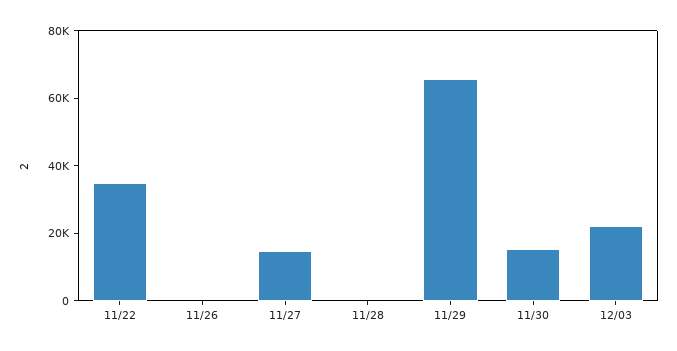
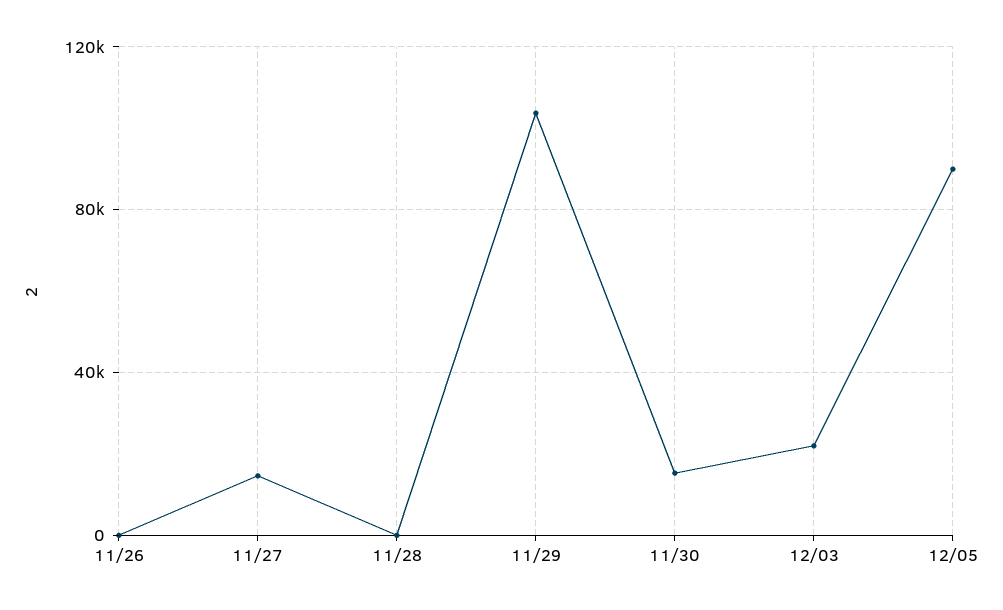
11/22: 35000 -> none
11/29: 65000 -> 105000
12/05: none -> 90000

